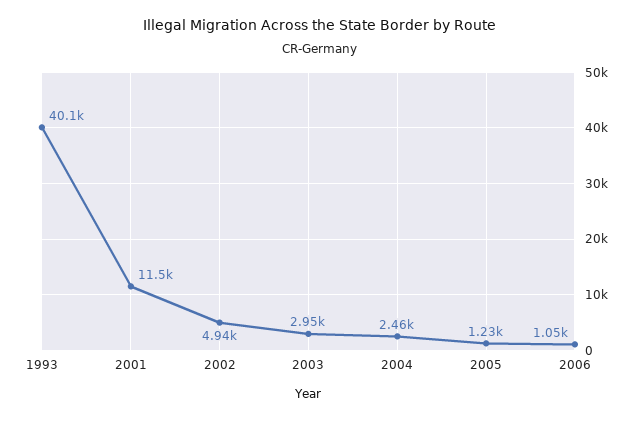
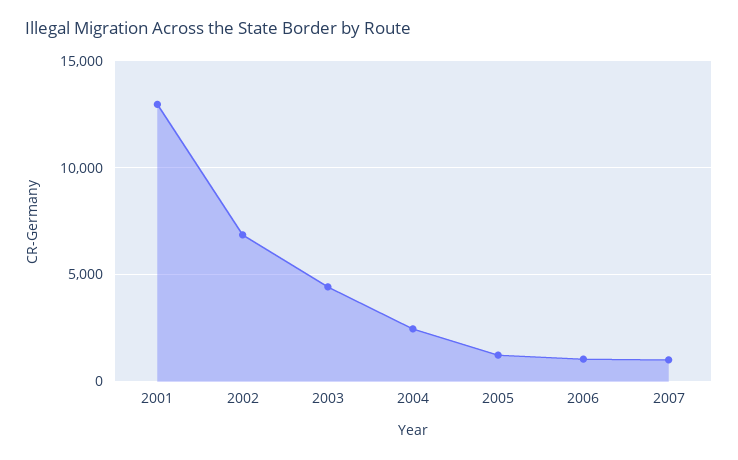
1993: 40100 -> none
2001: 11500 -> 13000
2002: 4940 -> 7000
2003: 2950 -> 4500
2007: none -> 1000

